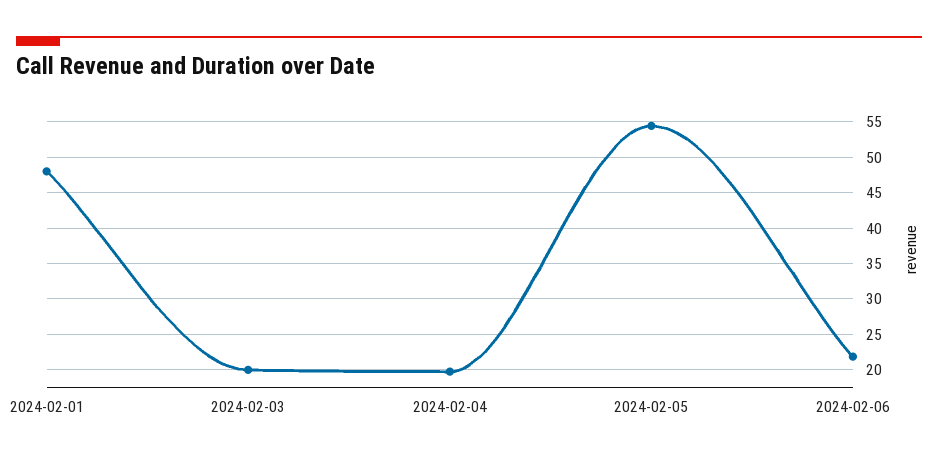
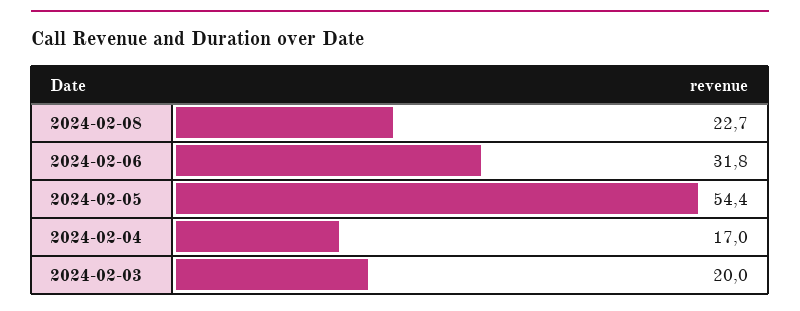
2024-02-01: 48 -> none
2024-02-04: 20 -> 17
2024-02-06: 22 -> 31.8
2024-02-08: none -> 22.7

